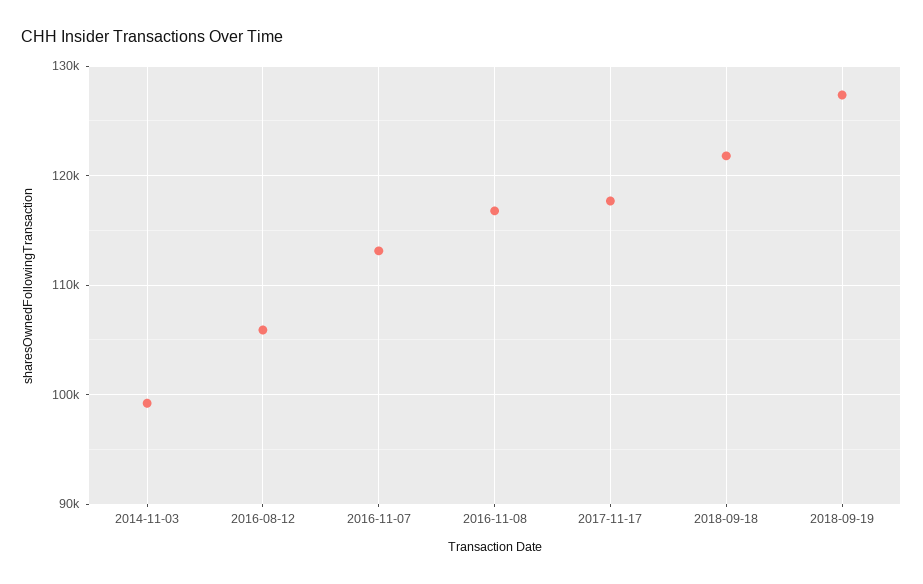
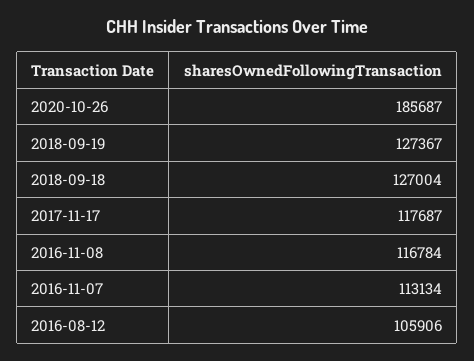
2014-11-03: 99000 -> none
2018-09-18: 122000 -> 127004
2020-10-26: none -> 185687

